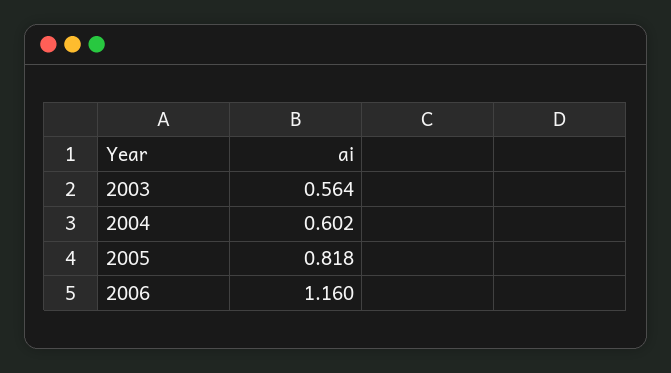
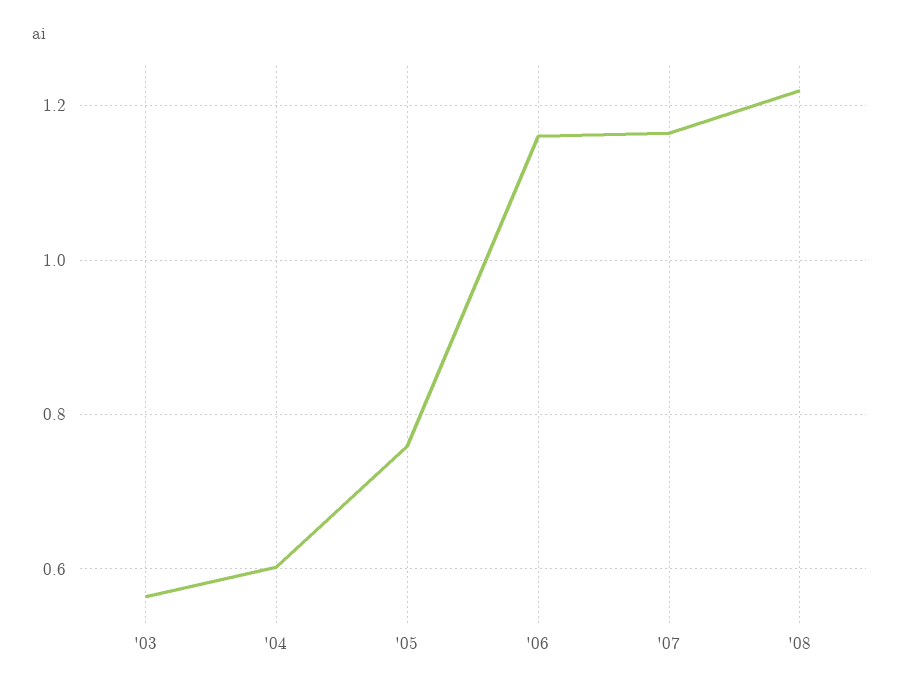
2005: 0.818 -> 0.76
'07: none -> 1.16
'08: none -> 1.22

